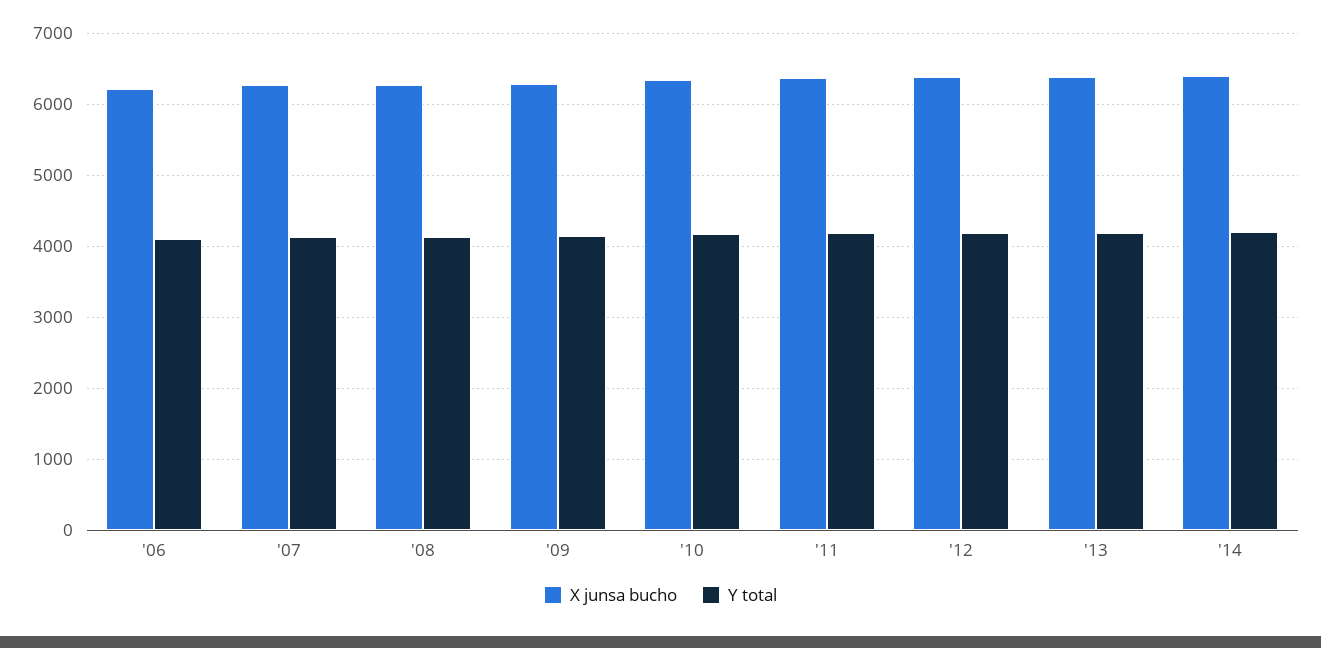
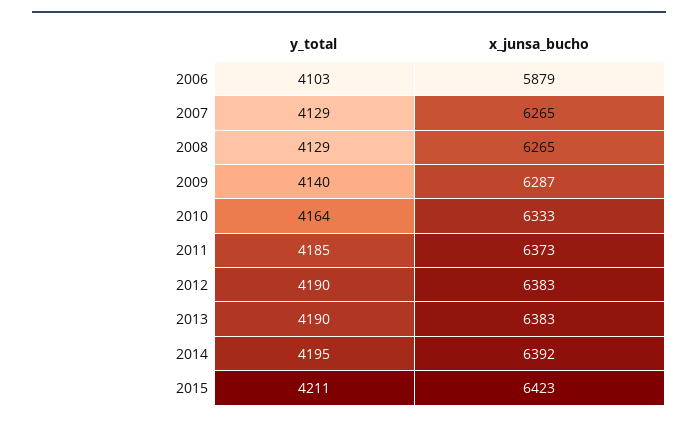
X junsa bucho, '06: 6200 -> 5879
Y total, 2015: none -> 4211
X junsa bucho, 2015: none -> 6423

